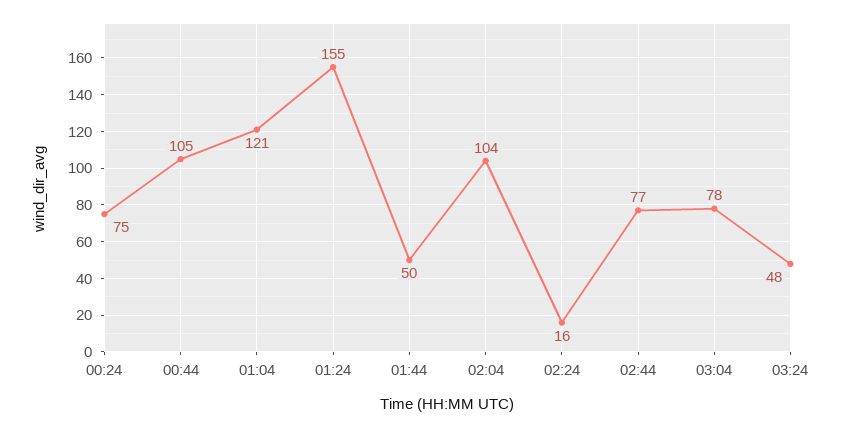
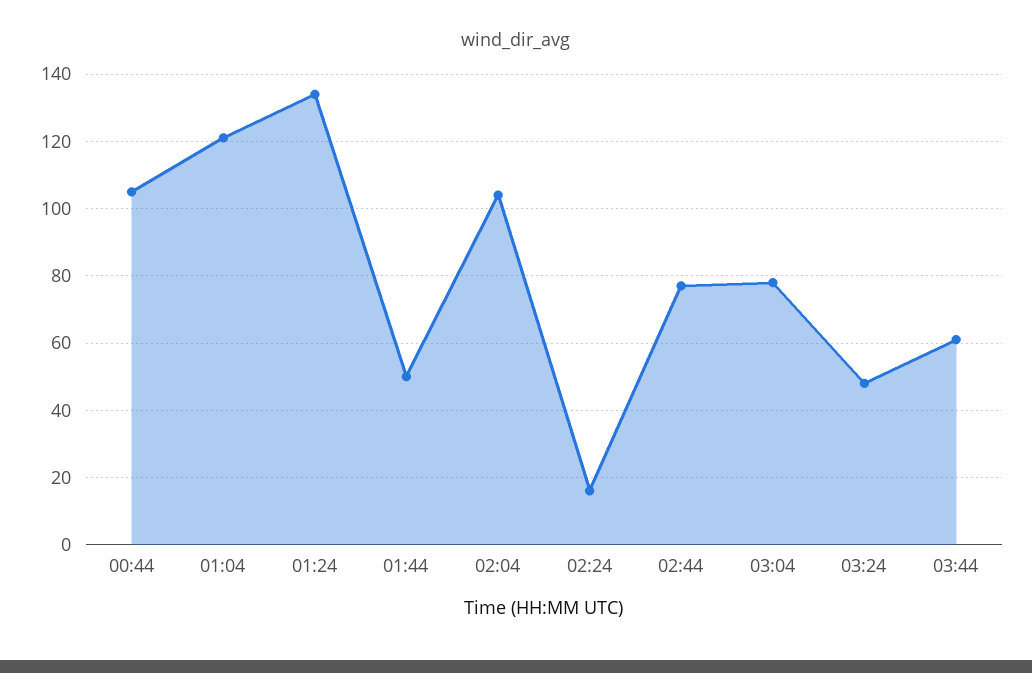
00:24: 75 -> none
01:24: 155 -> 135
03:44: none -> 60

